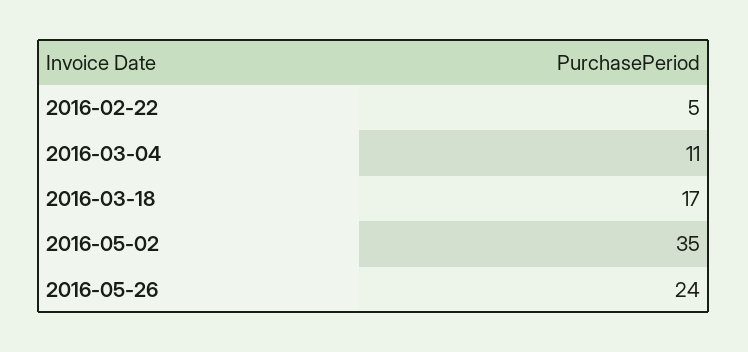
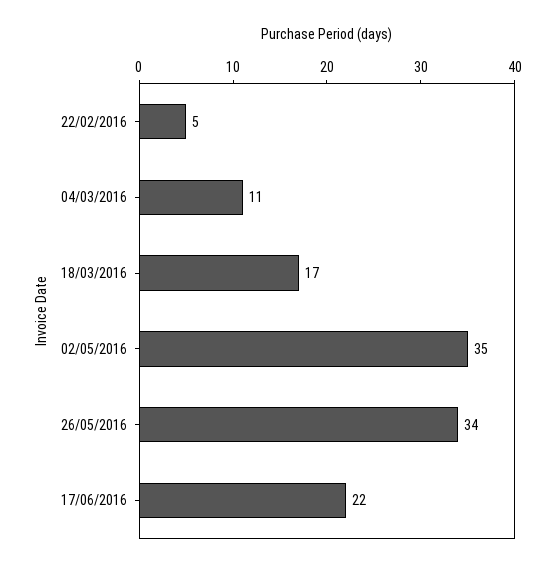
2016-05-26: 24 -> 34
17/06/2016: none -> 22

